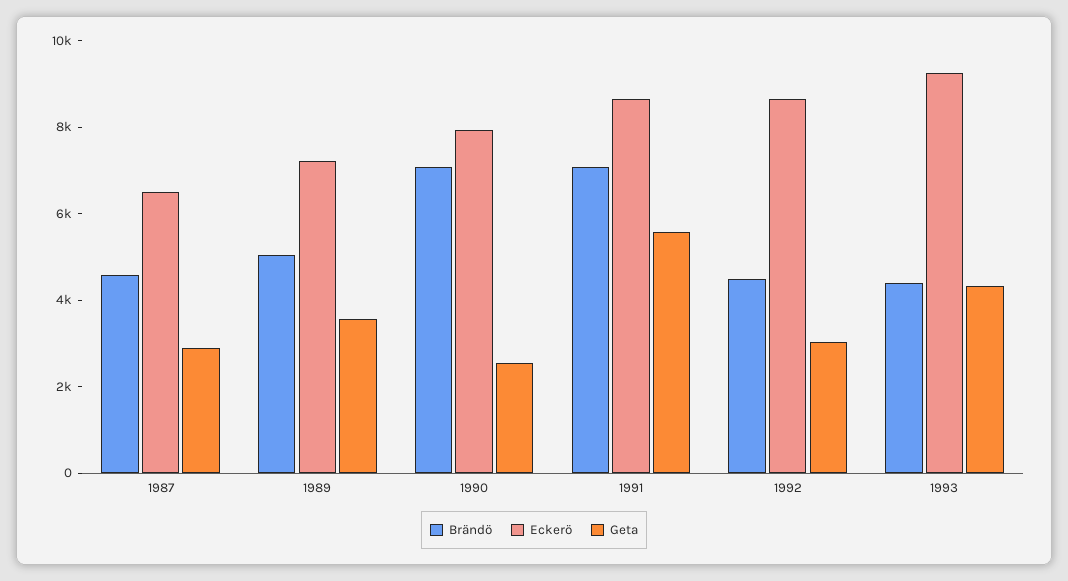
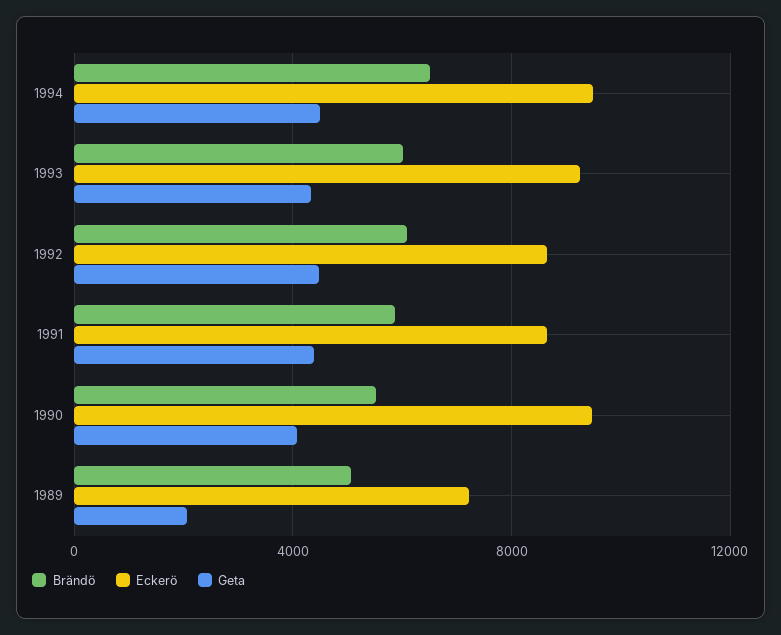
Brändö, 1987: 4500 -> none
Eckerö, 1987: 6500 -> none
Geta, 1987: 3000 -> none
Geta, 1989: 3500 -> 2000
Brändö, 1990: 7000 -> 5500
Eckerö, 1990: 8000 -> 9500
Geta, 1990: 2500 -> 4000
Brändö, 1991: 7000 -> 6000
Geta, 1991: 5500 -> 4500
Brändö, 1992: 4500 -> 6000
Geta, 1992: 3000 -> 4500
Brändö, 1993: 4500 -> 6000
Brändö, 1994: none -> 6500
Eckerö, 1994: none -> 9500
Geta, 1994: none -> 4500

